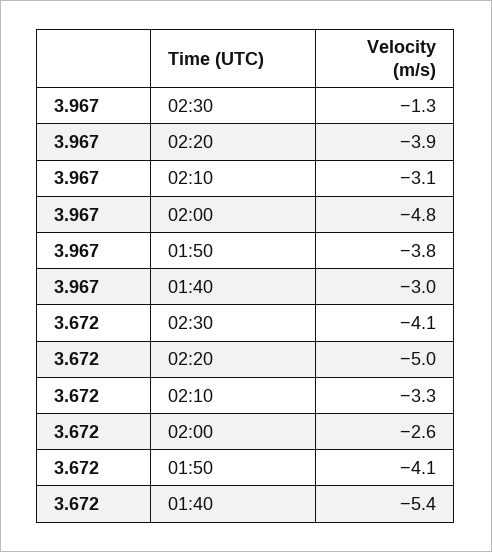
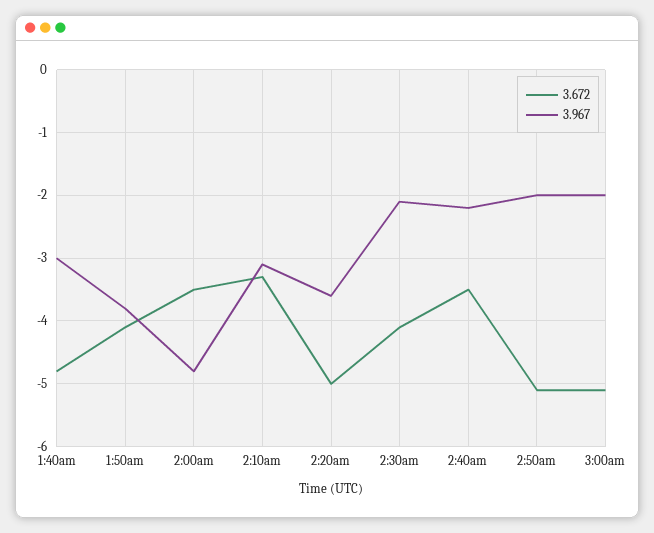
3.967, 02:30: -1.3 -> -2.1
3.967, 02:20: -3.9 -> -3.6
3.672, 02:00: -2.6 -> -3.5
3.672, 01:40: -5.4 -> -4.8
3.672, 2:40am: none -> -3.5
3.967, 2:40am: none -> -2.2
3.672, 2:50am: none -> -5.1
3.967, 2:50am: none -> -2
3.672, 3:00am: none -> -5.1
3.967, 3:00am: none -> -2

